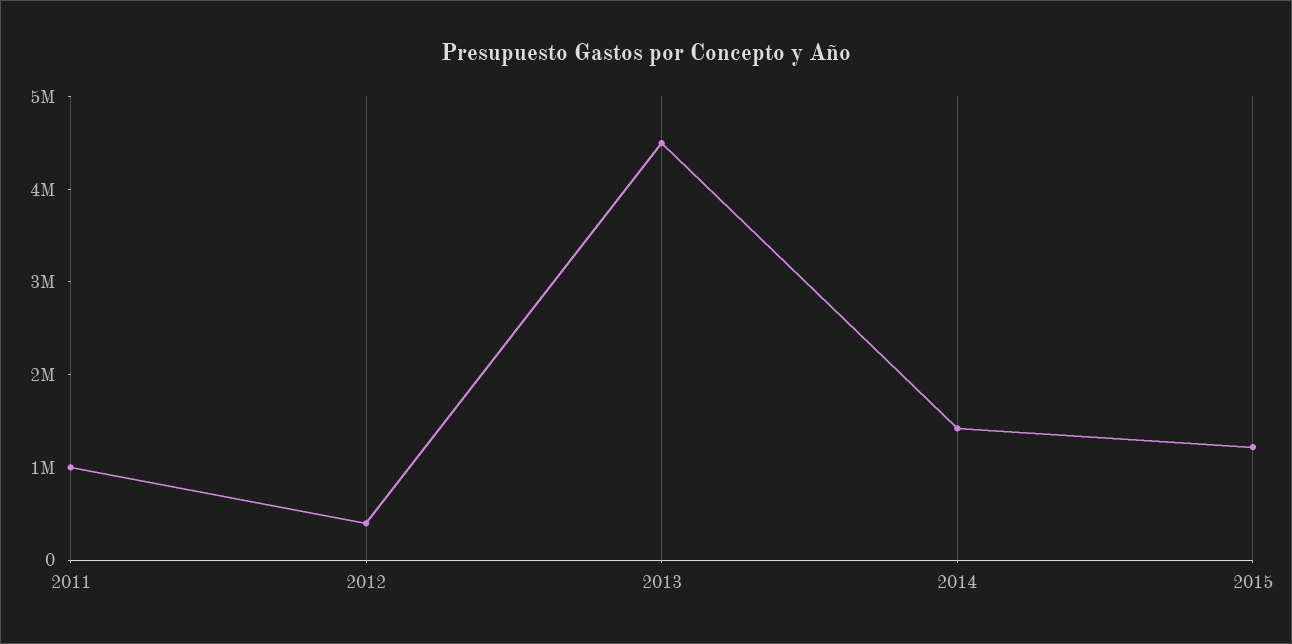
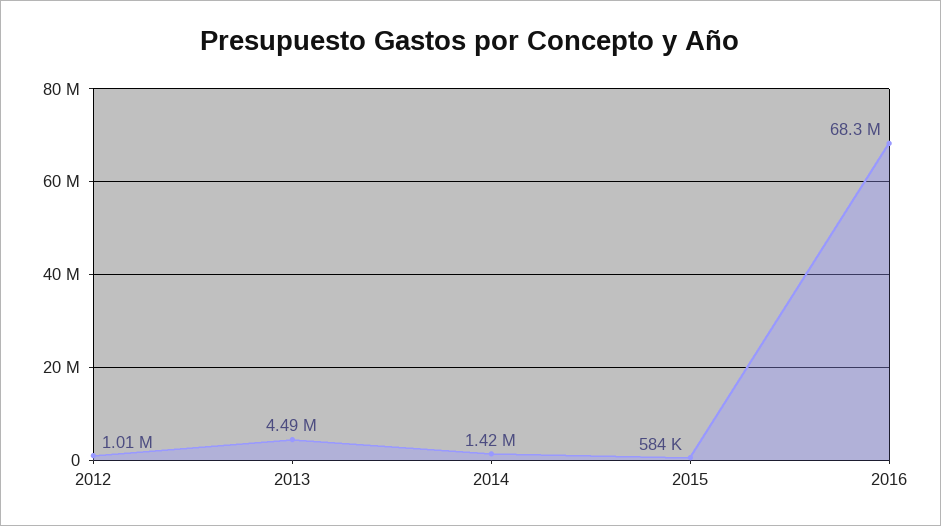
2011: 1000000 -> none
2012: 400000 -> 1010000
2015: 1200000 -> 584000
2016: none -> 68300000

